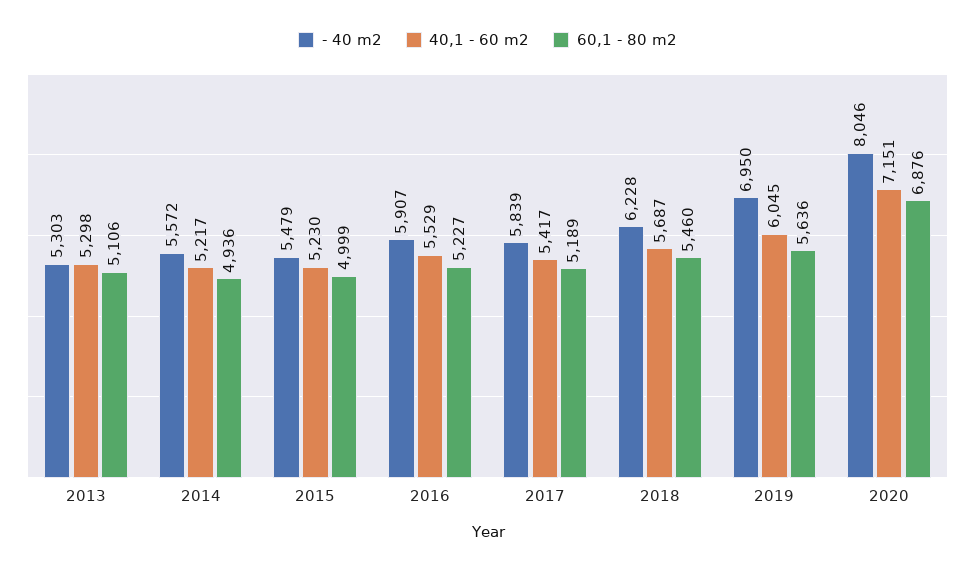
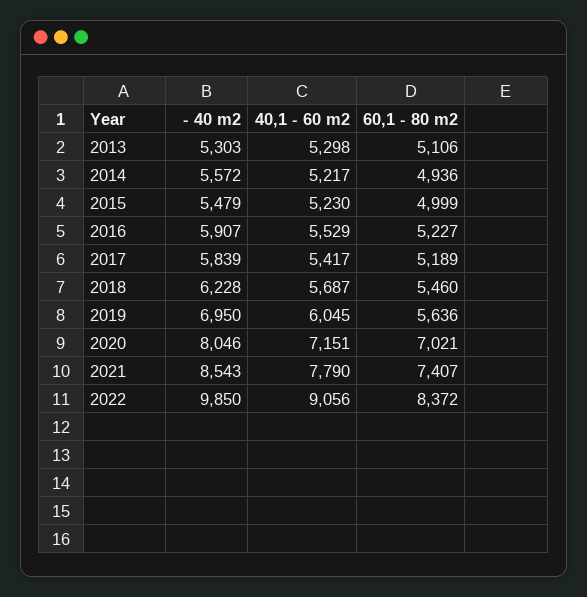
60,1 - 80 m2, 2020: 6876 -> 7021
- 40 m2, 2021: none -> 8543
40,1 - 60 m2, 2021: none -> 7790
60,1 - 80 m2, 2021: none -> 7407
- 40 m2, 2022: none -> 9850
40,1 - 60 m2, 2022: none -> 9056
60,1 - 80 m2, 2022: none -> 8372

